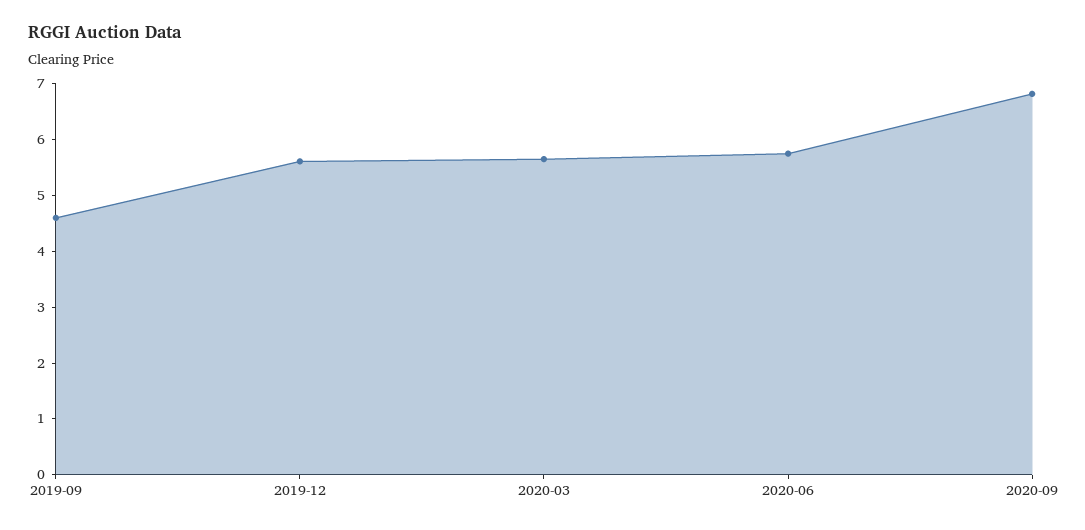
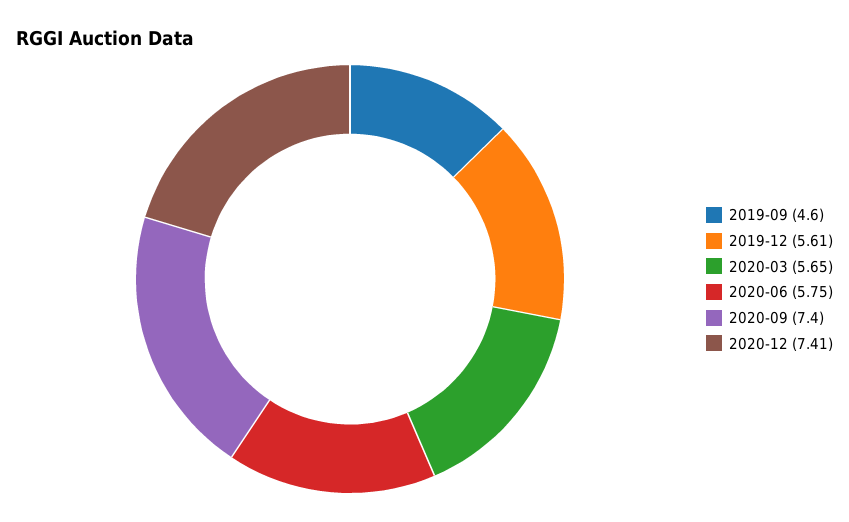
2020-09: 6.8 -> 7.4
2020-12: none -> 7.41

